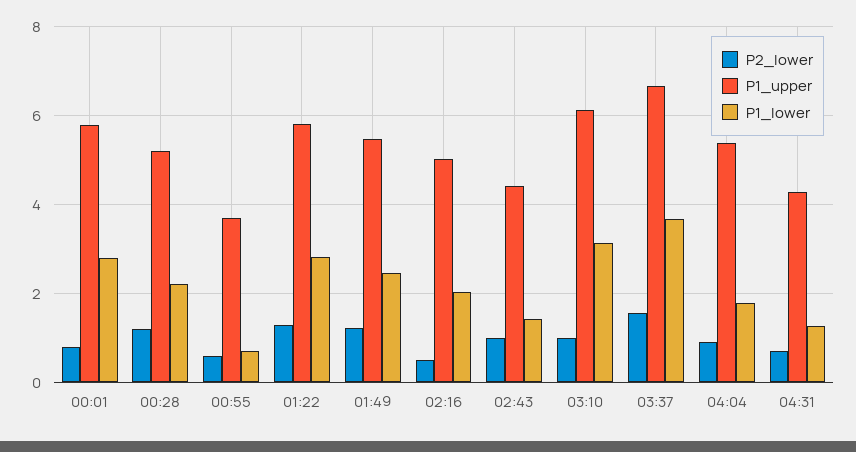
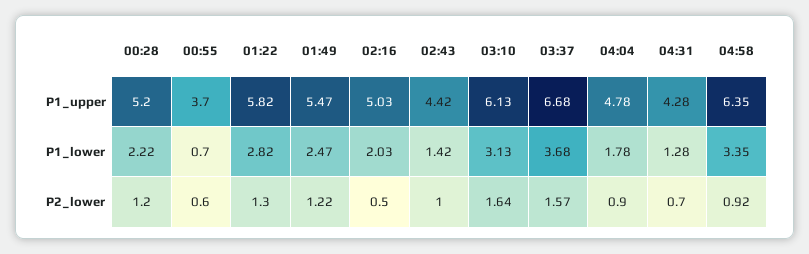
P2_lower, 00:01: 0.8 -> none
P1_upper, 00:01: 5.8 -> none
P1_lower, 00:01: 2.8 -> none
P2_lower, 03:10: 1 -> 1.64
P1_upper, 04:04: 5.4 -> 4.78
P1_upper, 04:58: none -> 6.35
P1_lower, 04:58: none -> 3.35
P2_lower, 04:58: none -> 0.92

